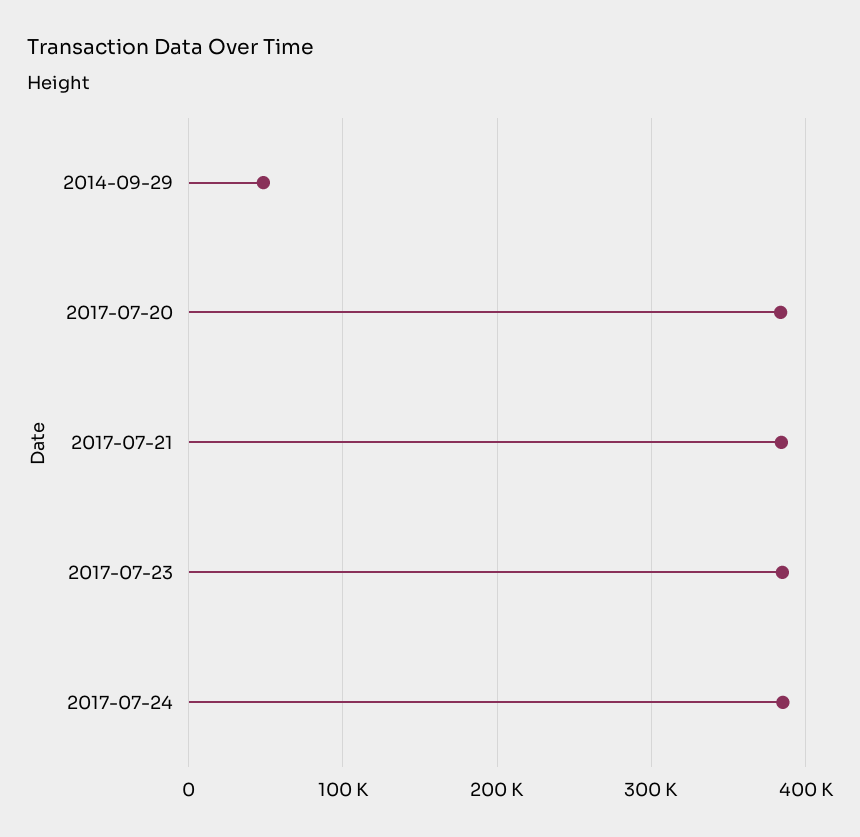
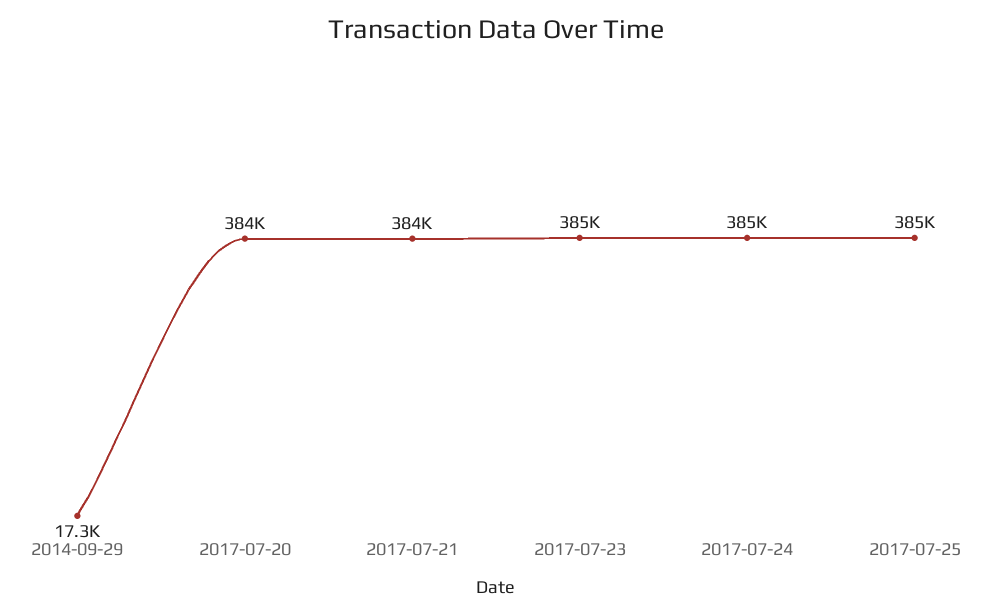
2014-09-29: 50000 -> 17300
2017-07-25: none -> 385000

